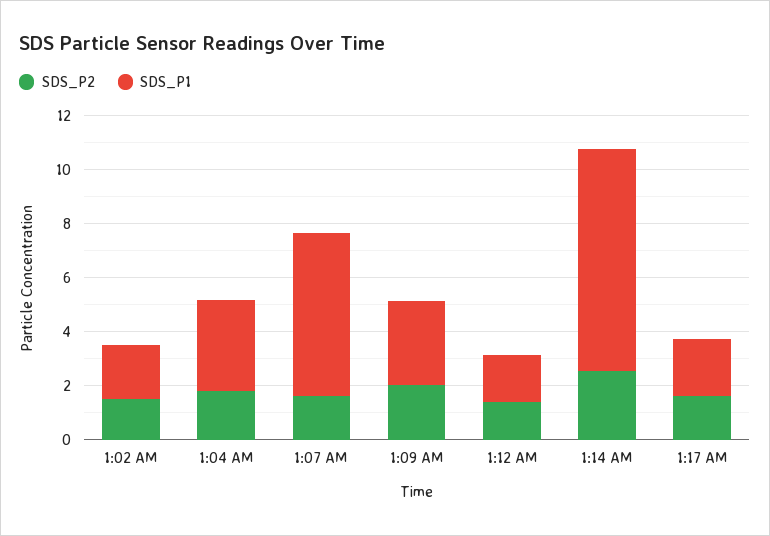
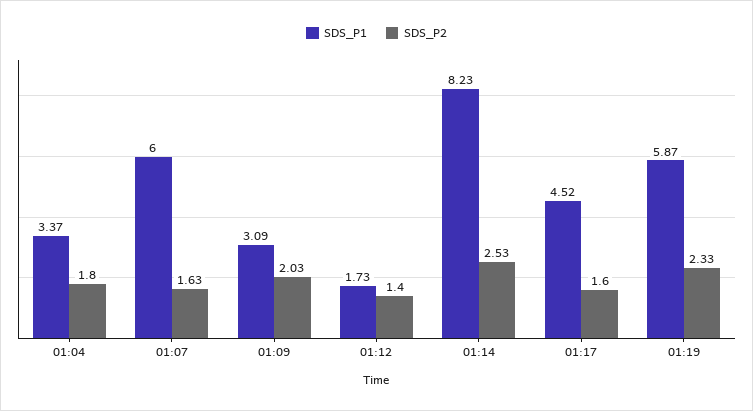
SDS_P2, 1:02 AM: 1.5 -> none
SDS_P1, 1:02 AM: 2 -> none
SDS_P1, 1:17 AM: 2 -> 4.52
SDS_P1, 01:19: none -> 5.87
SDS_P2, 01:19: none -> 2.33

